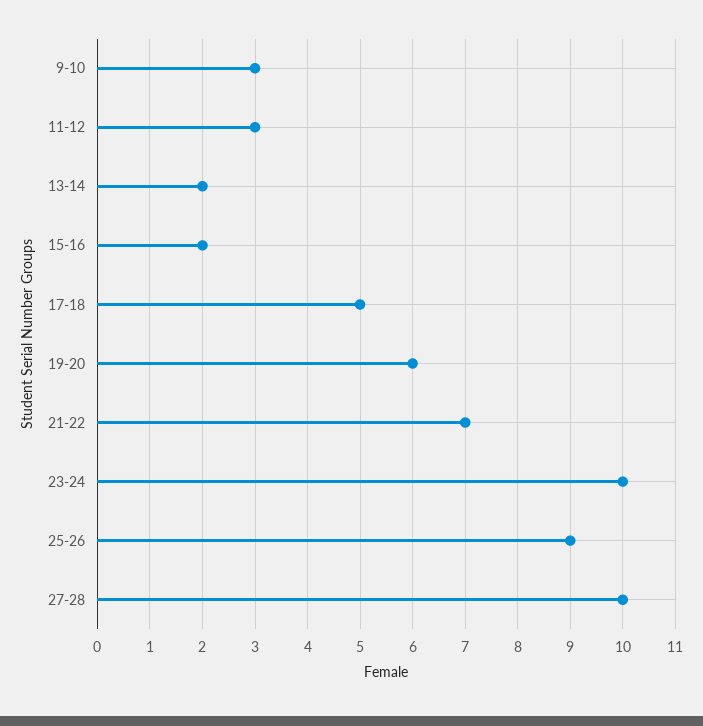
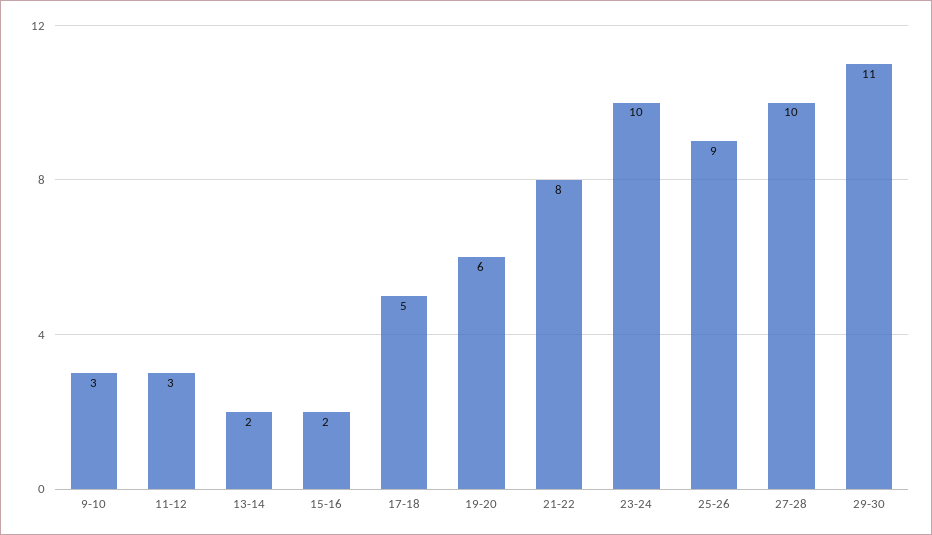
21-22: 7 -> 8
29-30: none -> 11

